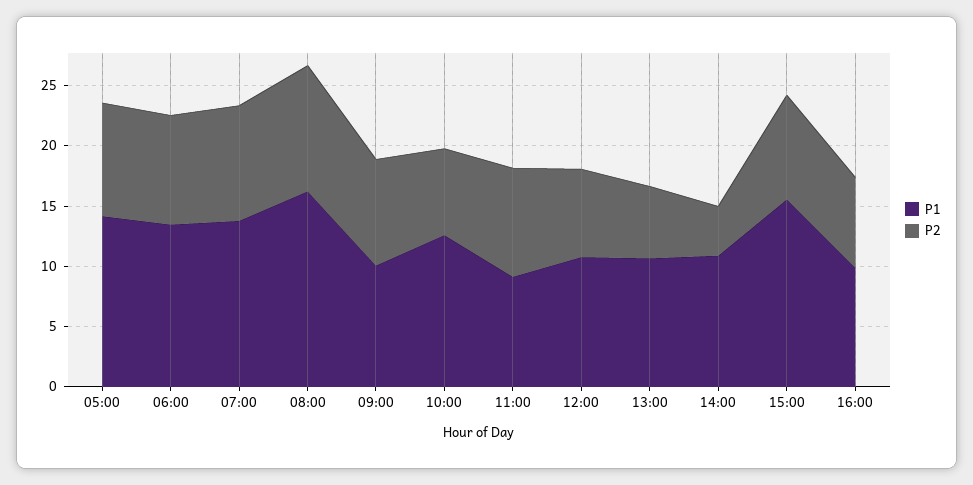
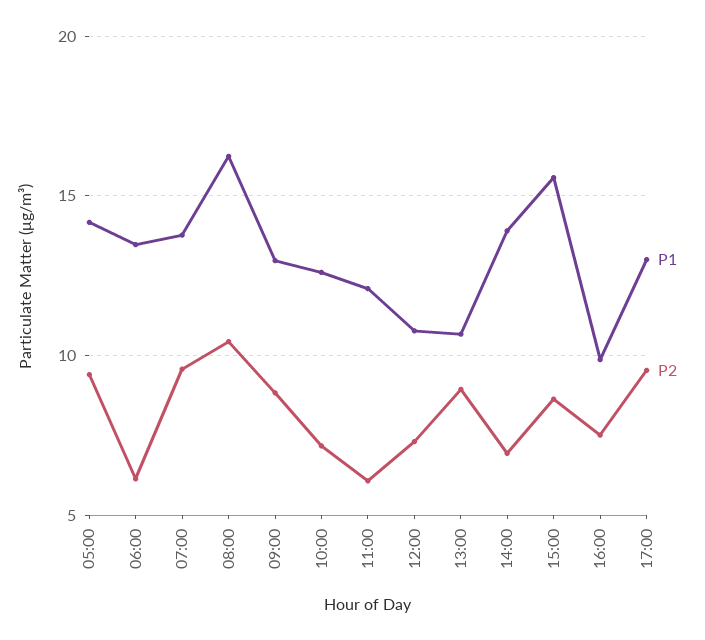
P2, 06:00: 9 -> 6
P1, 09:00: 10 -> 13
P1, 11:00: 9 -> 12
P2, 11:00: 9 -> 6
P2, 13:00: 6 -> 9
P1, 14:00: 11 -> 14
P2, 14:00: 4 -> 7
P1, 17:00: none -> 13
P2, 17:00: none -> 9.5

